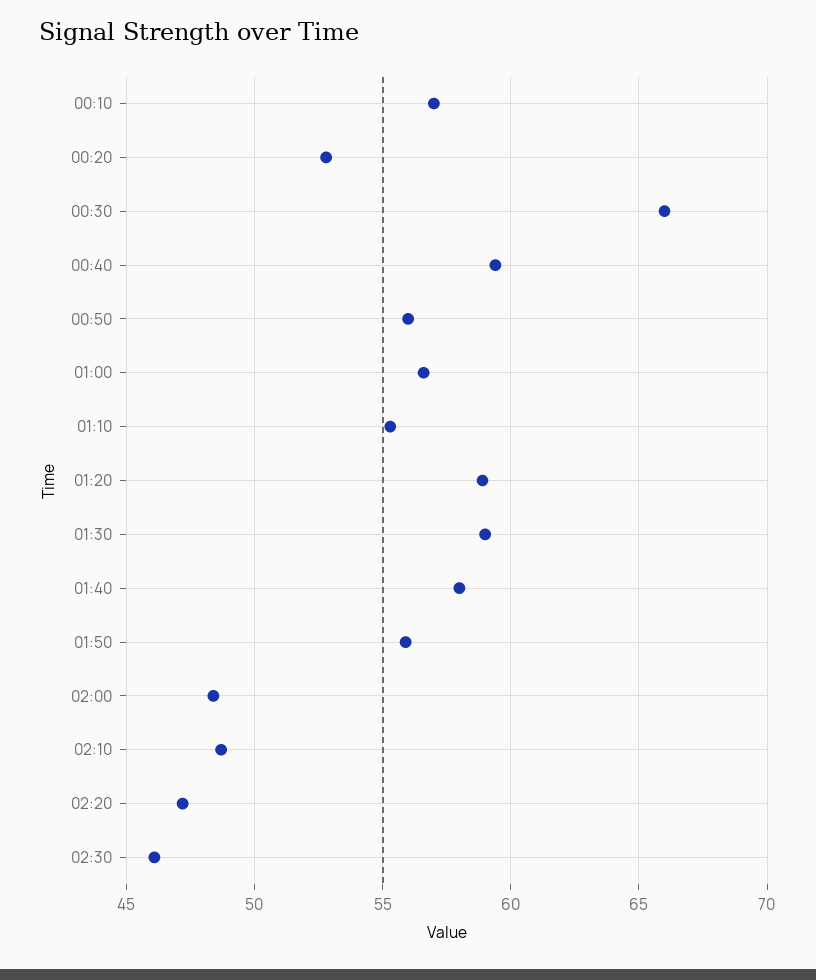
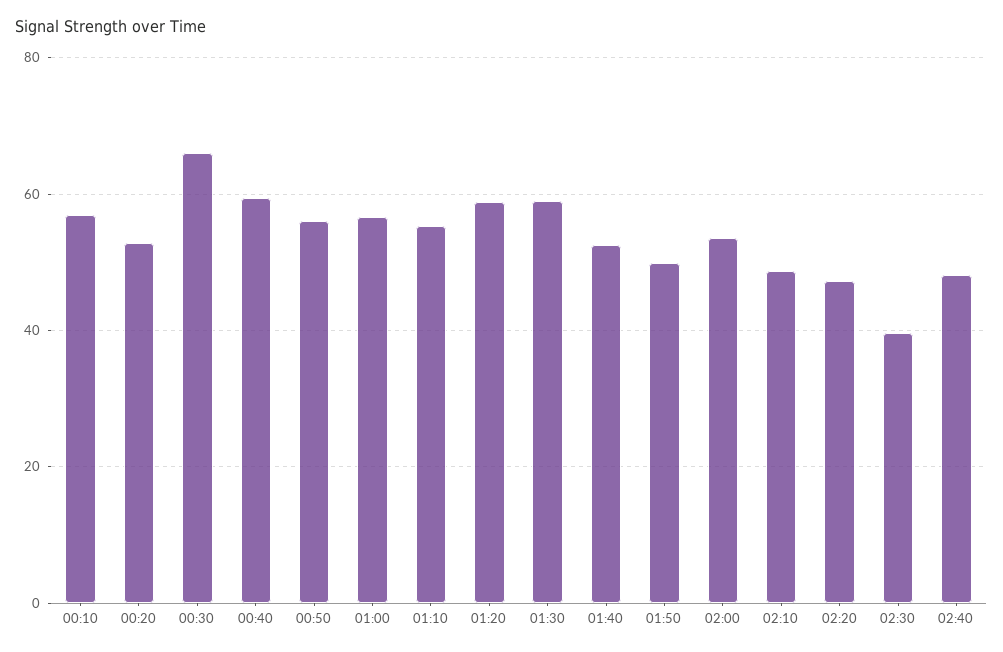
01:40: 58 -> 52
01:50: 56 -> 50
02:00: 48.5 -> 54
02:30: 46 -> 40
02:40: none -> 48

